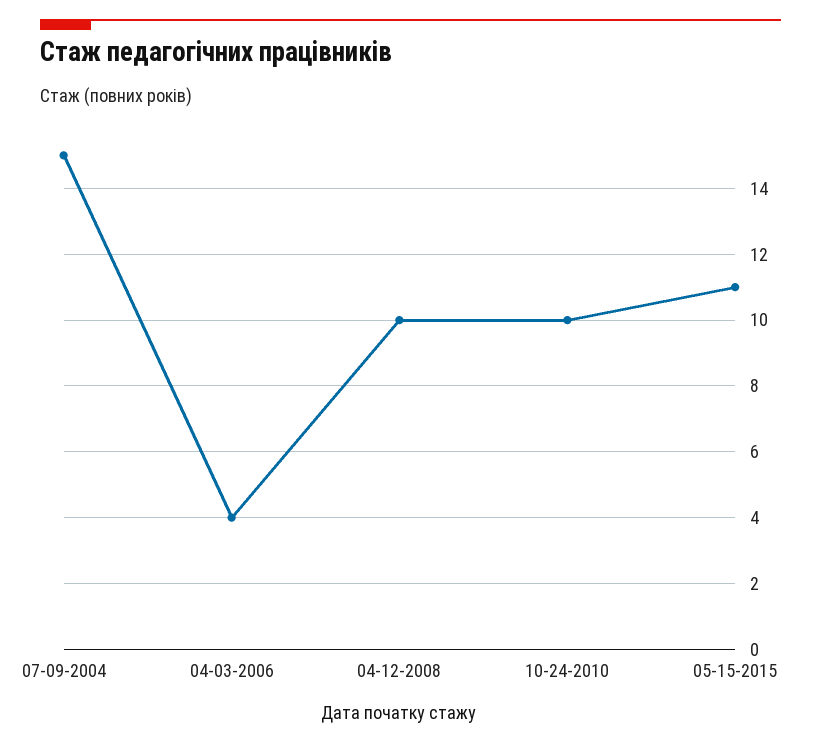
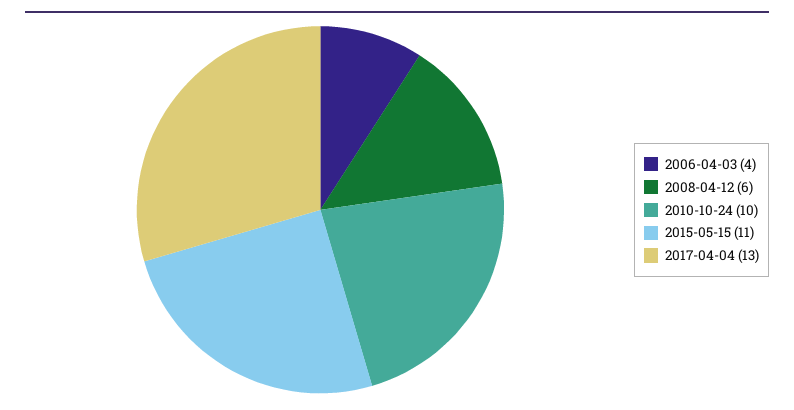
07-09-2004: 15 -> none
04-12-2008: 10 -> 6
2017-04-04: none -> 13

